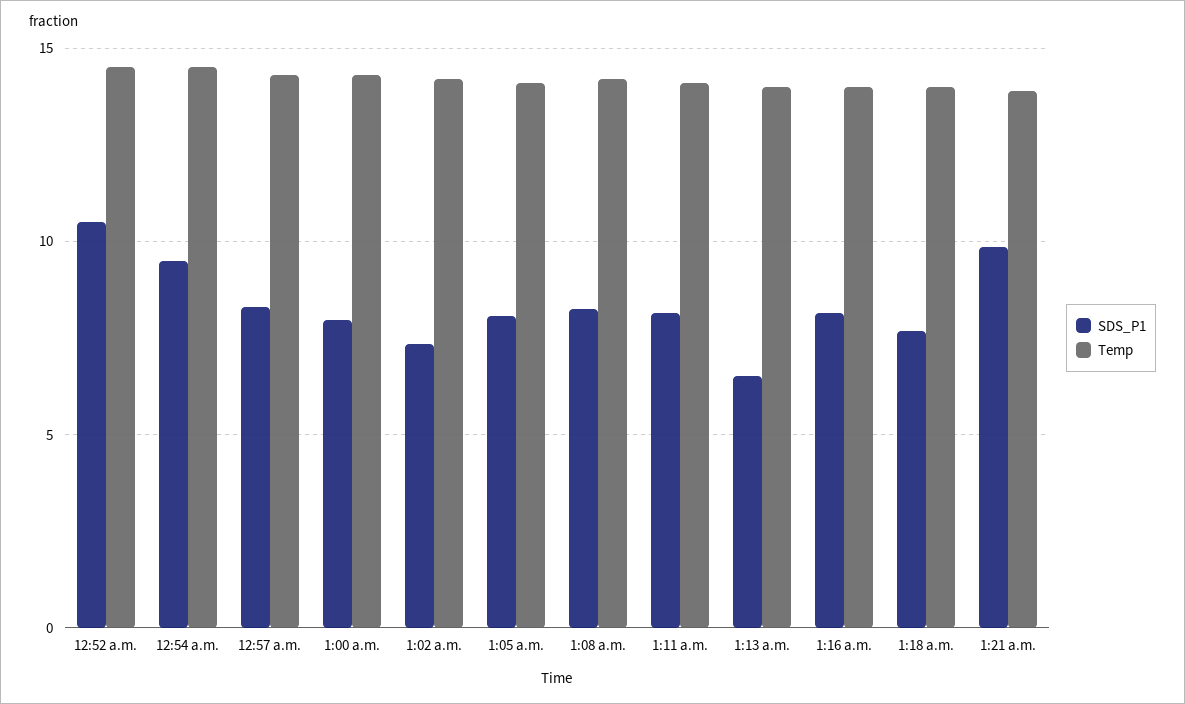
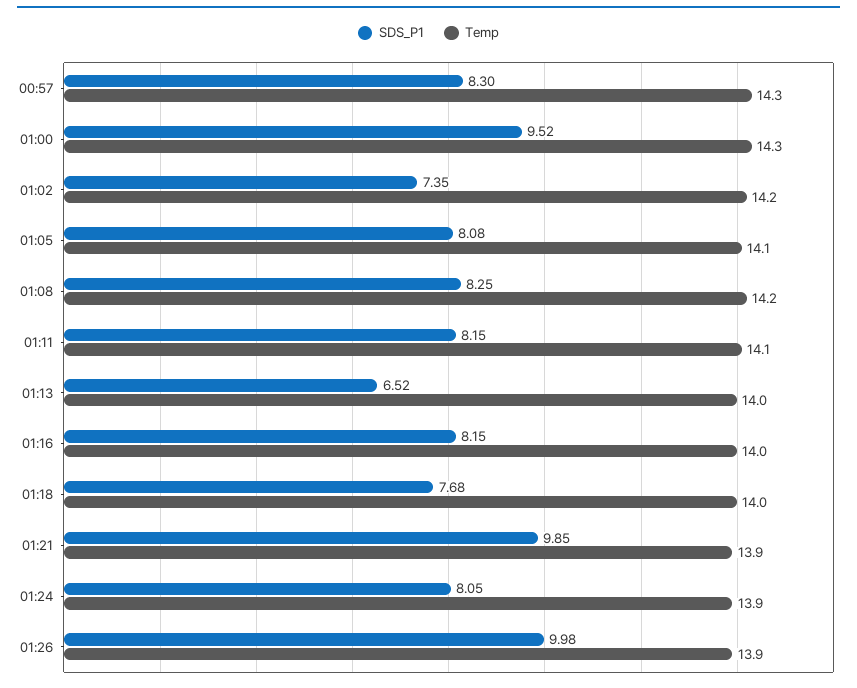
SDS_P1, 12:52 a.m.: 10.5 -> none
Temp, 12:52 a.m.: 14.5 -> none
SDS_P1, 12:54 a.m.: 9.5 -> none
Temp, 12:54 a.m.: 14.5 -> none
SDS_P1, 1:00 a.m.: 8 -> 9.52
SDS_P1, 01:24: none -> 8.05
Temp, 01:24: none -> 13.9
SDS_P1, 01:26: none -> 9.98
Temp, 01:26: none -> 13.9

